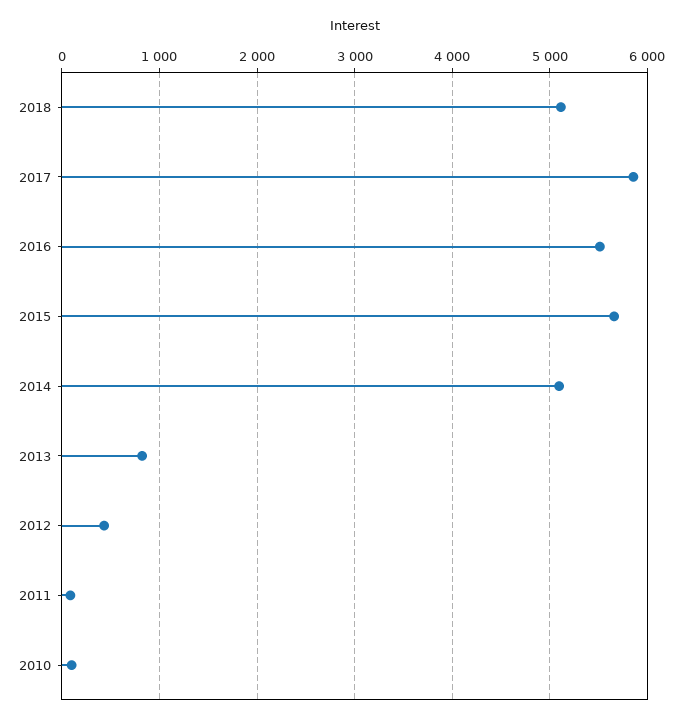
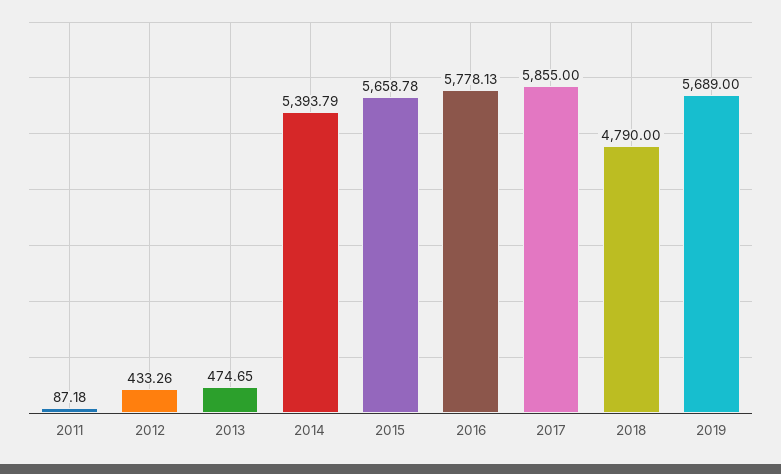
2018: 5100 -> 4790
2016: 5500 -> 5778.13
2014: 5100 -> 5393.79
2013: 800 -> 474.65
2010: 100 -> none
2019: none -> 5689

